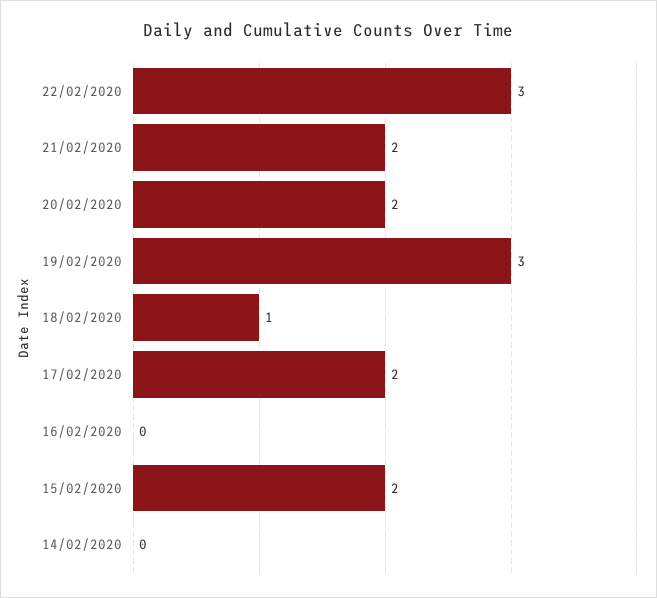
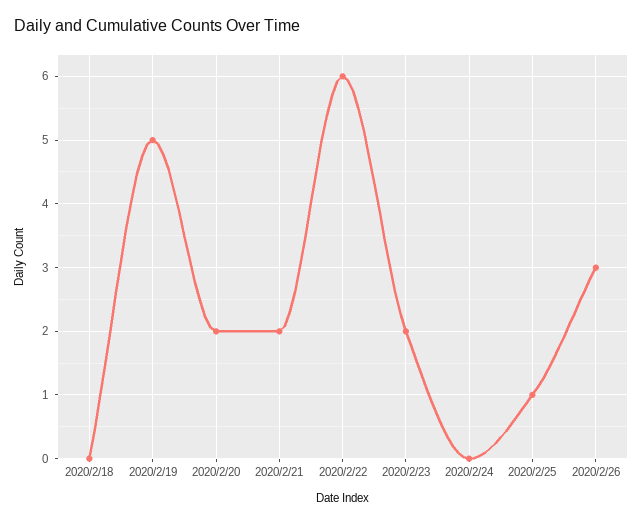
22/02/2020: 3 -> 6
19/02/2020: 3 -> 5
18/02/2020: 1 -> 0
17/02/2020: 2 -> none
16/02/2020: 0 -> none
15/02/2020: 2 -> none
14/02/2020: 0 -> none
2020/2/23: none -> 2
2020/2/24: none -> 0
2020/2/25: none -> 1
2020/2/26: none -> 3

